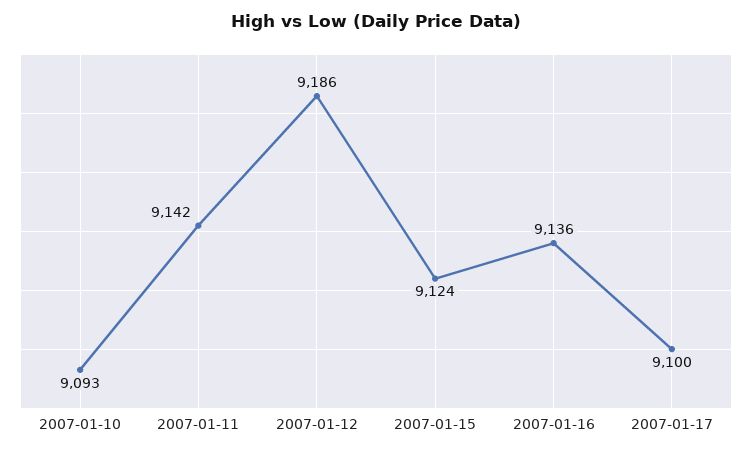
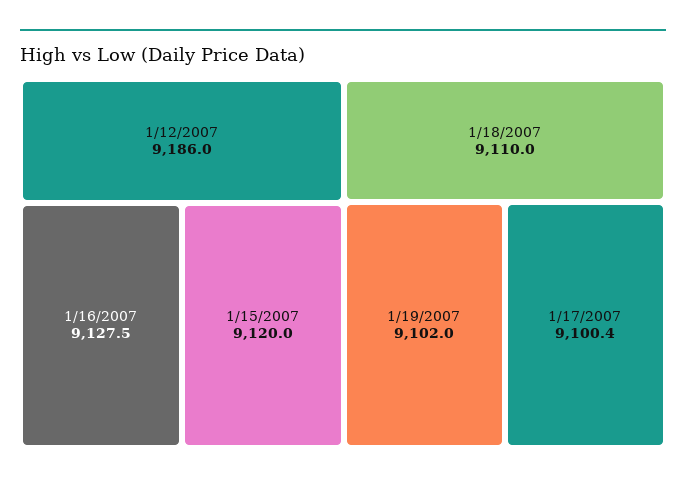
2007-01-10: 9093 -> none
2007-01-11: 9142 -> none
2007-01-15: 9124 -> 9120
2007-01-16: 9136 -> 9127.5
1/18/2007: none -> 9110
1/19/2007: none -> 9102

